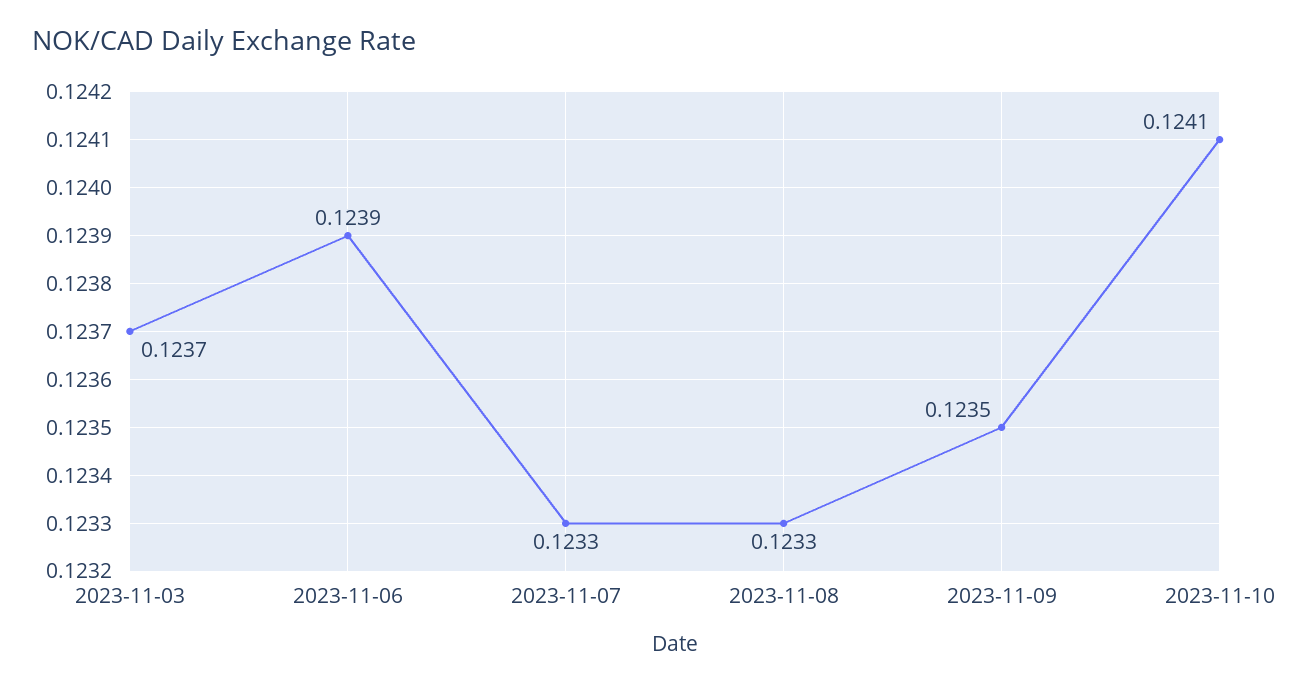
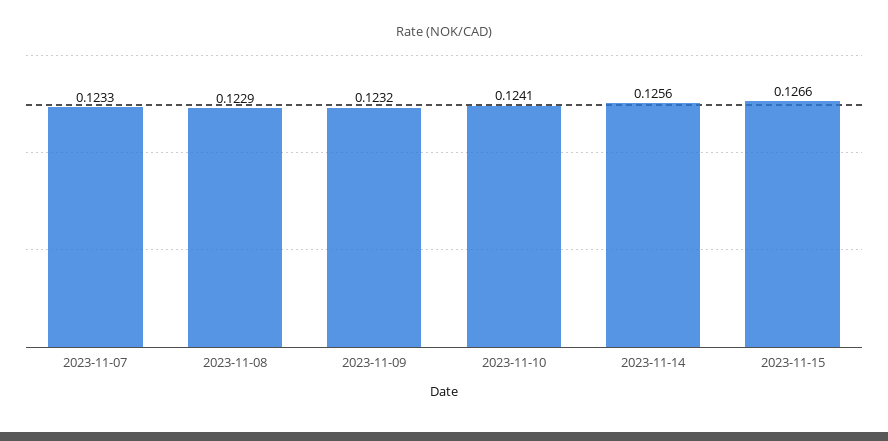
2023-11-03: 0.1237 -> none
2023-11-06: 0.1239 -> none
2023-11-08: 0.1233 -> 0.1229
2023-11-09: 0.1235 -> 0.1232
2023-11-14: none -> 0.1256
2023-11-15: none -> 0.1266

